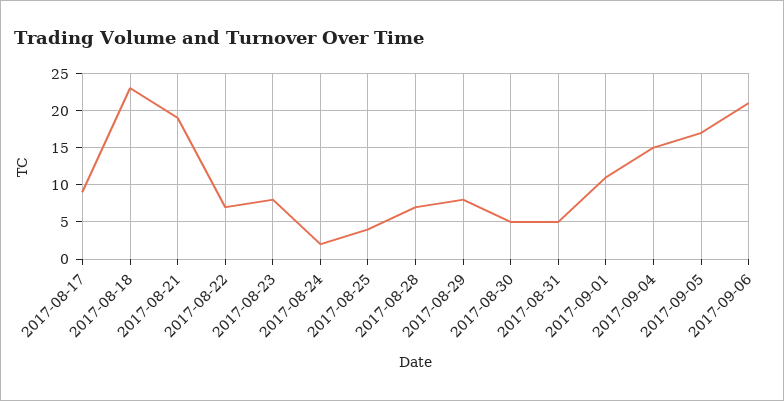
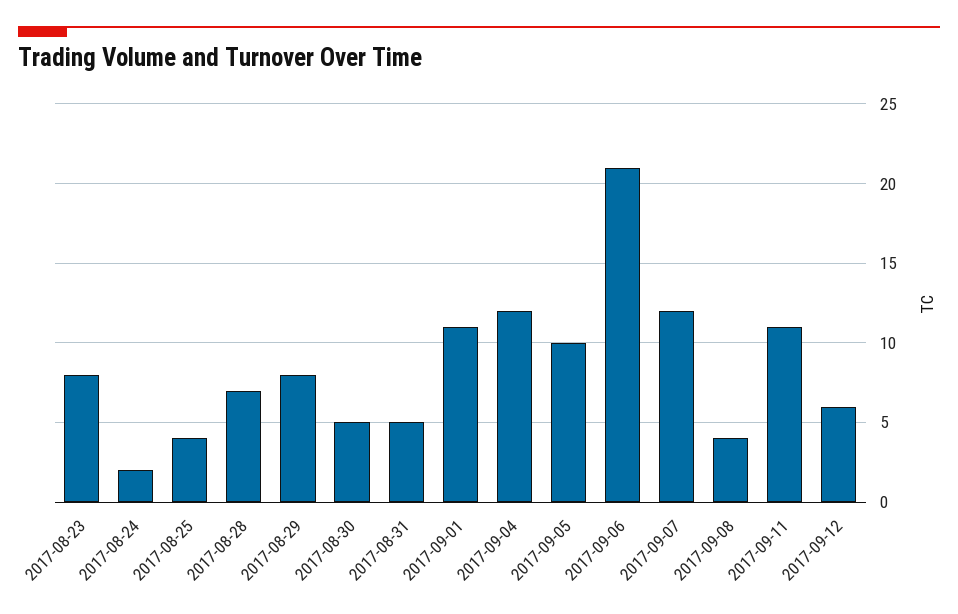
2017-08-17: 9 -> none
2017-08-18: 23 -> none
2017-08-21: 19 -> none
2017-08-22: 7 -> none
2017-09-04: 15 -> 12
2017-09-05: 17 -> 10
2017-09-07: none -> 12
2017-09-08: none -> 4
2017-09-11: none -> 11
2017-09-12: none -> 6

